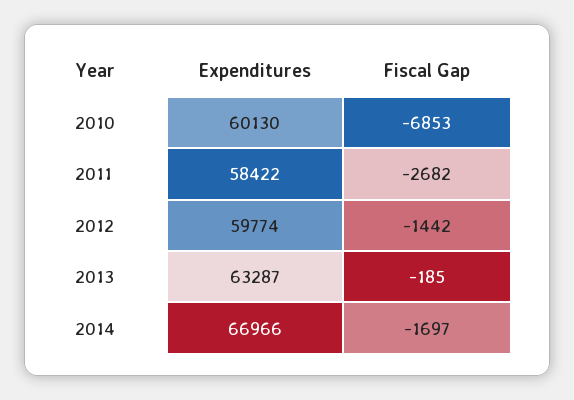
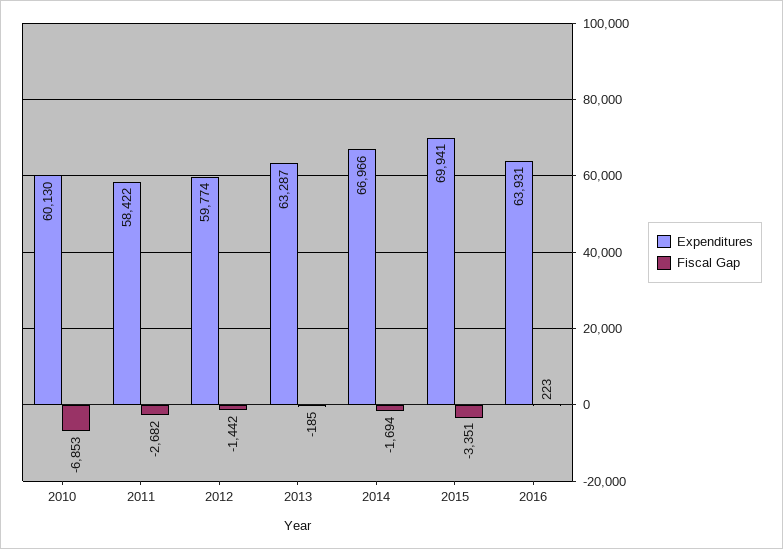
Fiscal Gap, 2014: -1697 -> -1694
Expenditures, 2015: none -> 69941
Fiscal Gap, 2015: none -> -3351
Expenditures, 2016: none -> 63931
Fiscal Gap, 2016: none -> 223

